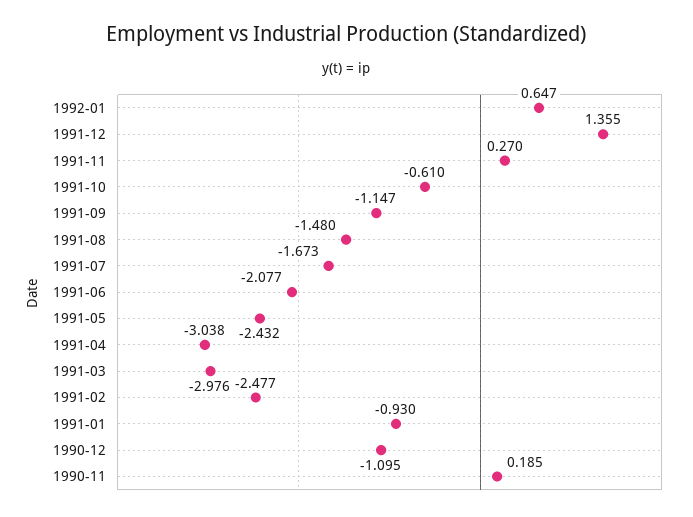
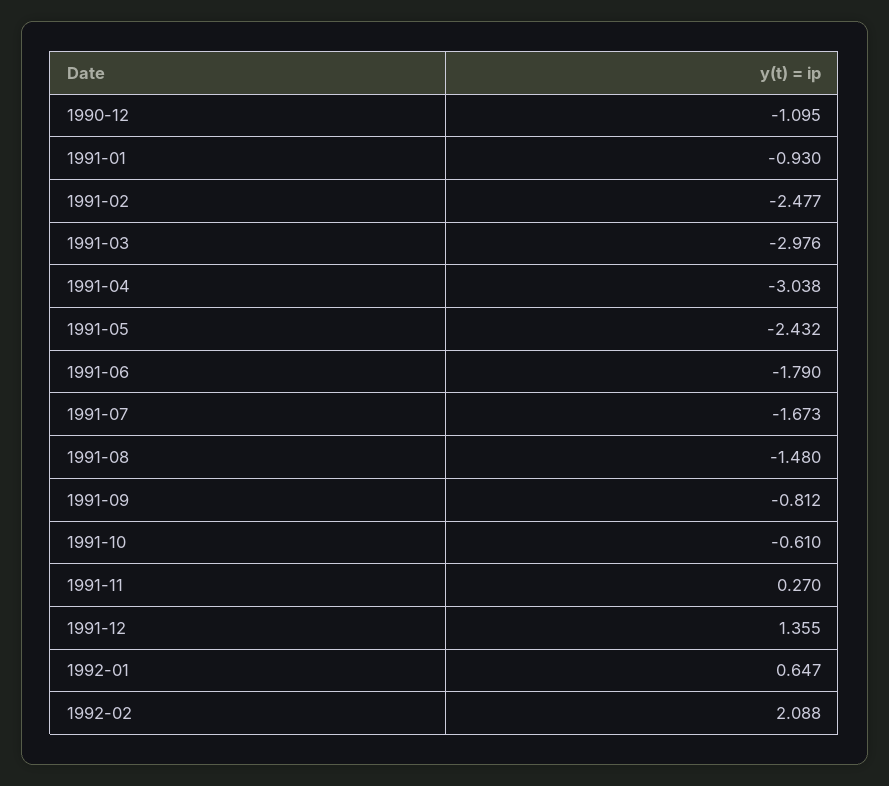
1991-09: -1.147 -> -0.812
1991-06: -2.077 -> -1.79
1990-11: 0.185 -> none
1992-02: none -> 2.088

